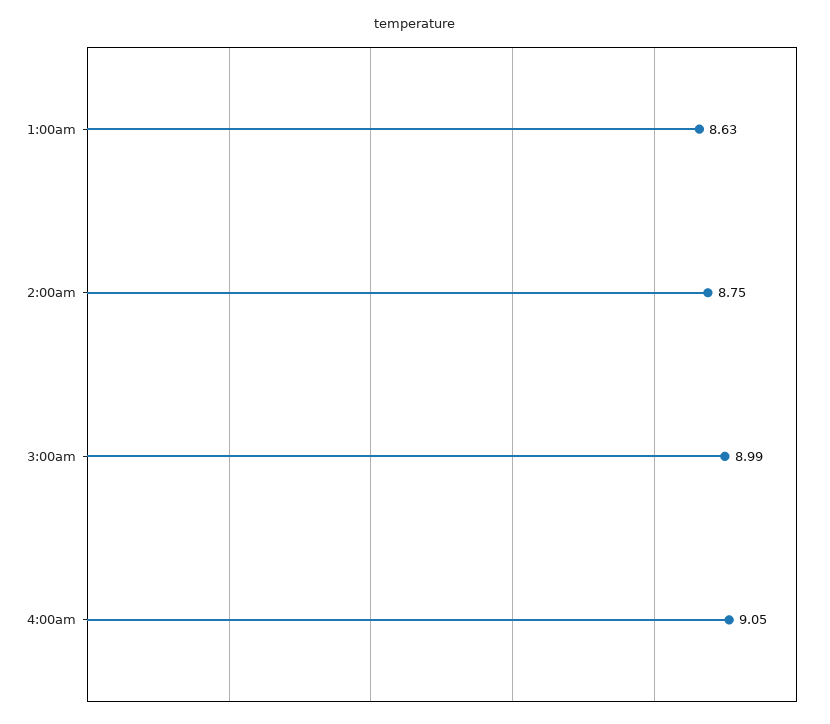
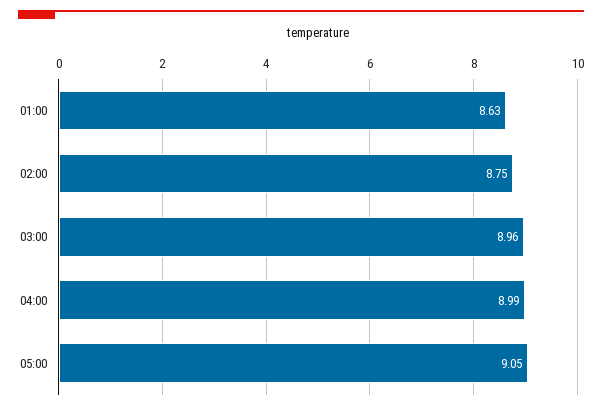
3:00am: 8.99 -> 8.96
4:00am: 9.05 -> 8.99
05:00: none -> 9.05

